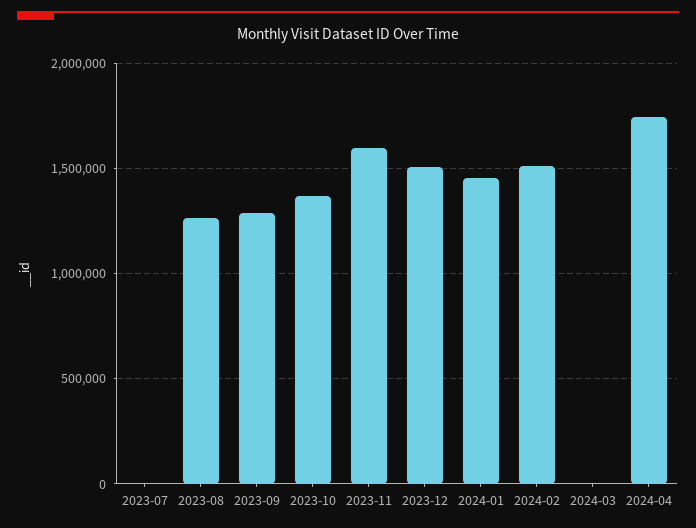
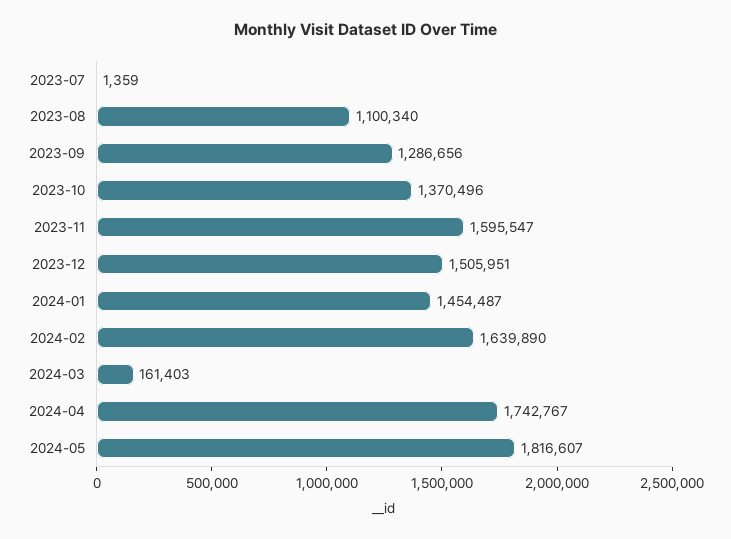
2023-08: 1250000 -> 1100340
2024-02: 1500000 -> 1639890
2024-03: 0 -> 161403
2024-05: none -> 1816607

